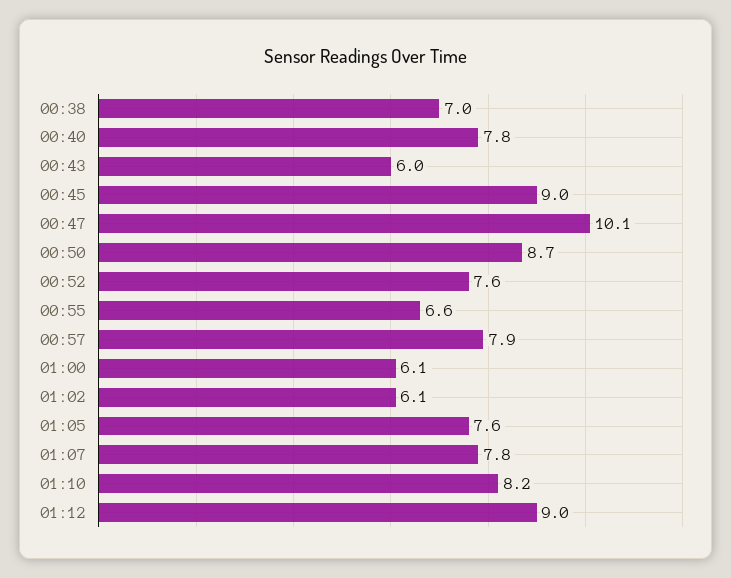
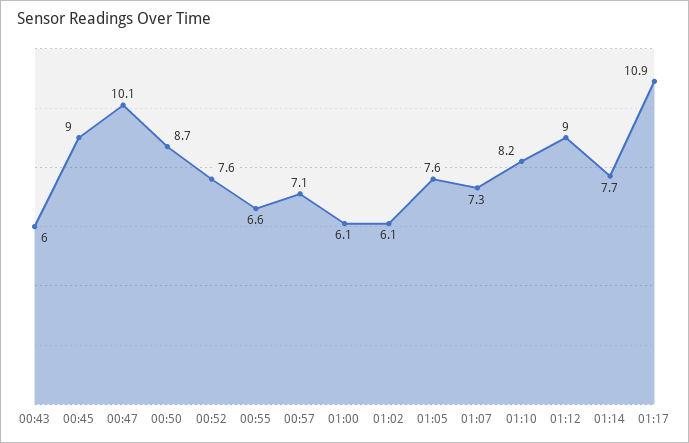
00:38: 7 -> none
00:40: 7.8 -> none
00:57: 7.9 -> 7.1
01:07: 7.8 -> 7.3
01:14: none -> 7.7
01:17: none -> 10.9

